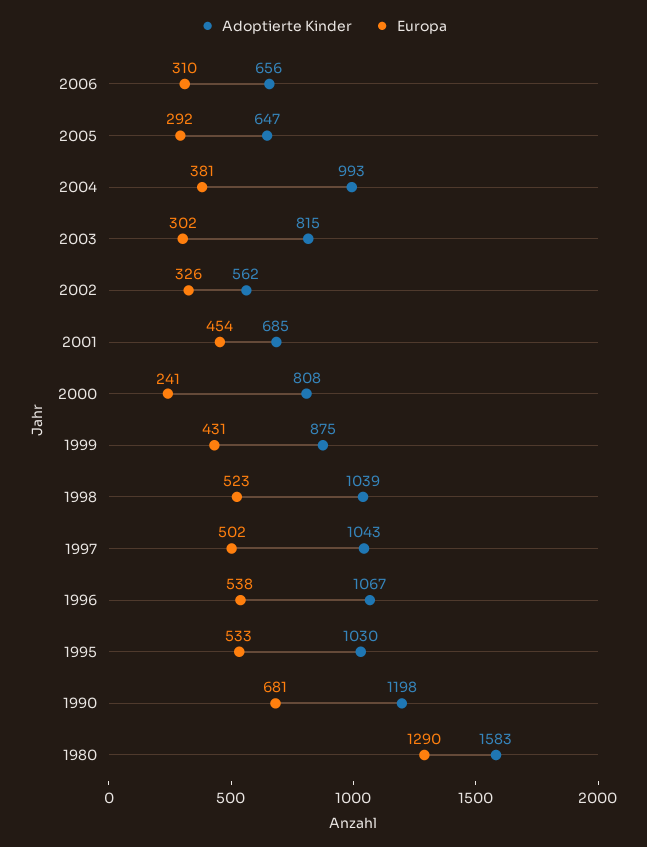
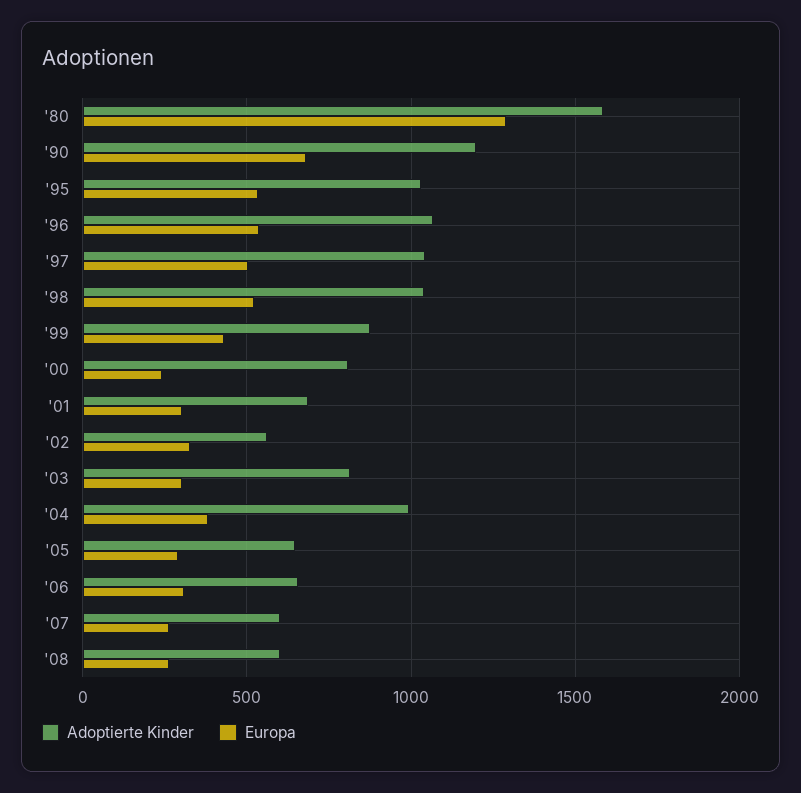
Europa, 2001: 454 -> 300
Adoptierte Kinder, '07: none -> 600
Europa, '07: none -> 250
Adoptierte Kinder, '08: none -> 600
Europa, '08: none -> 250

